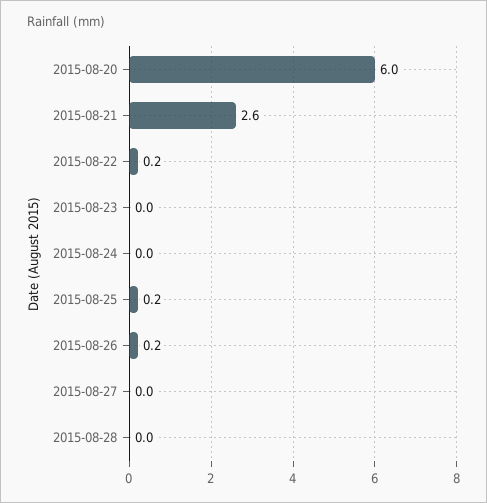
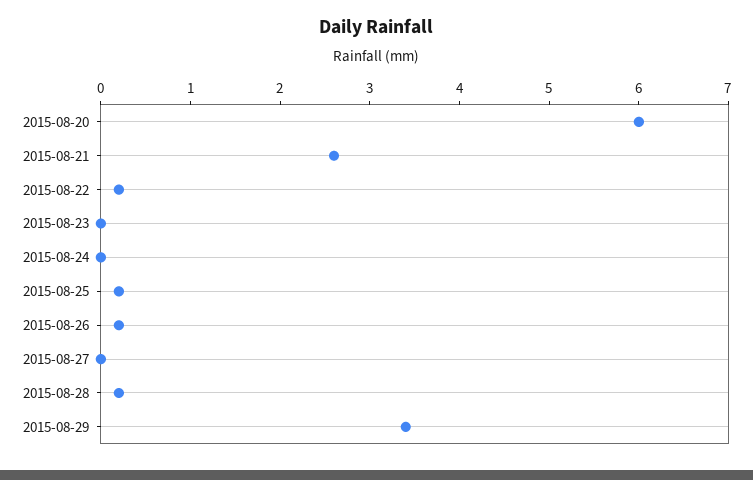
2015-08-28: 0 -> 0.2
2015-08-29: none -> 3.4

